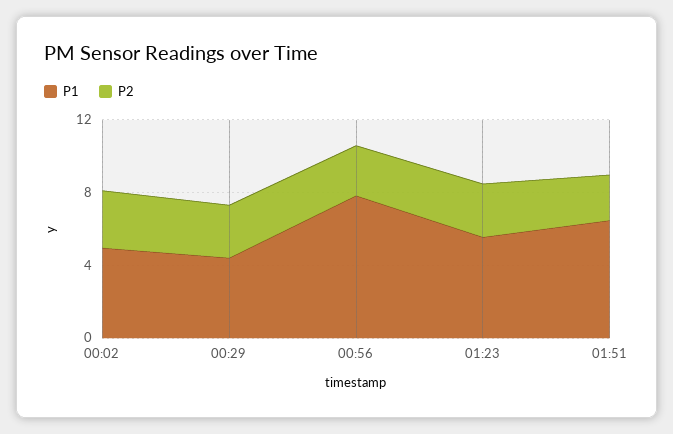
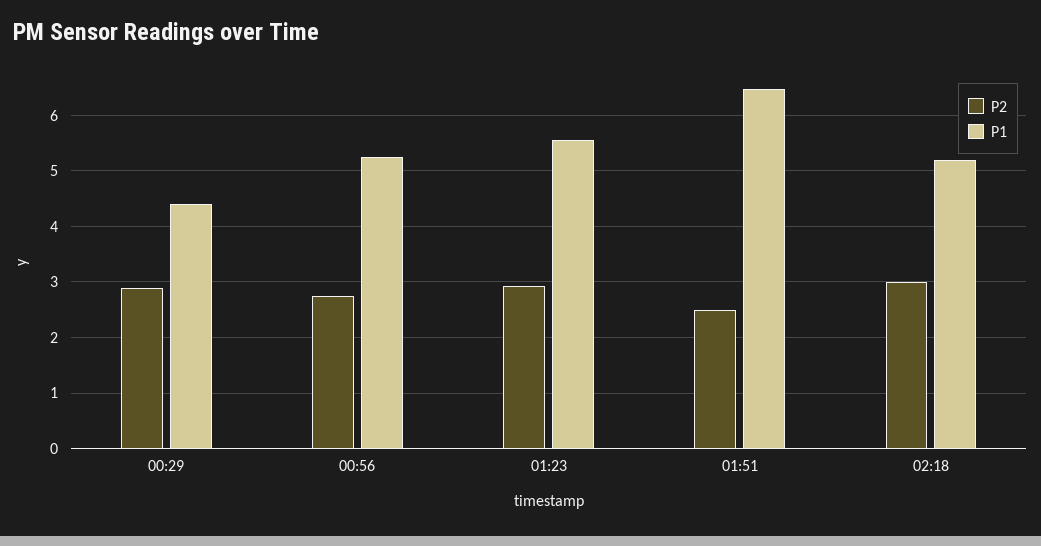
P1, 00:02: 5 -> none
P2, 00:02: 3 -> none
P1, 00:56: 8 -> 5.2
P2, 02:18: none -> 3
P1, 02:18: none -> 5.2

